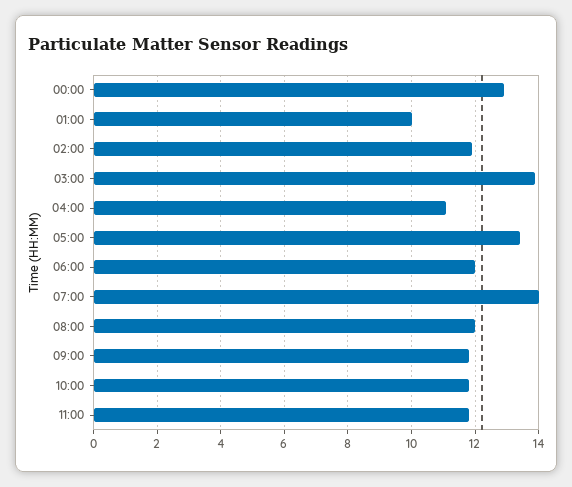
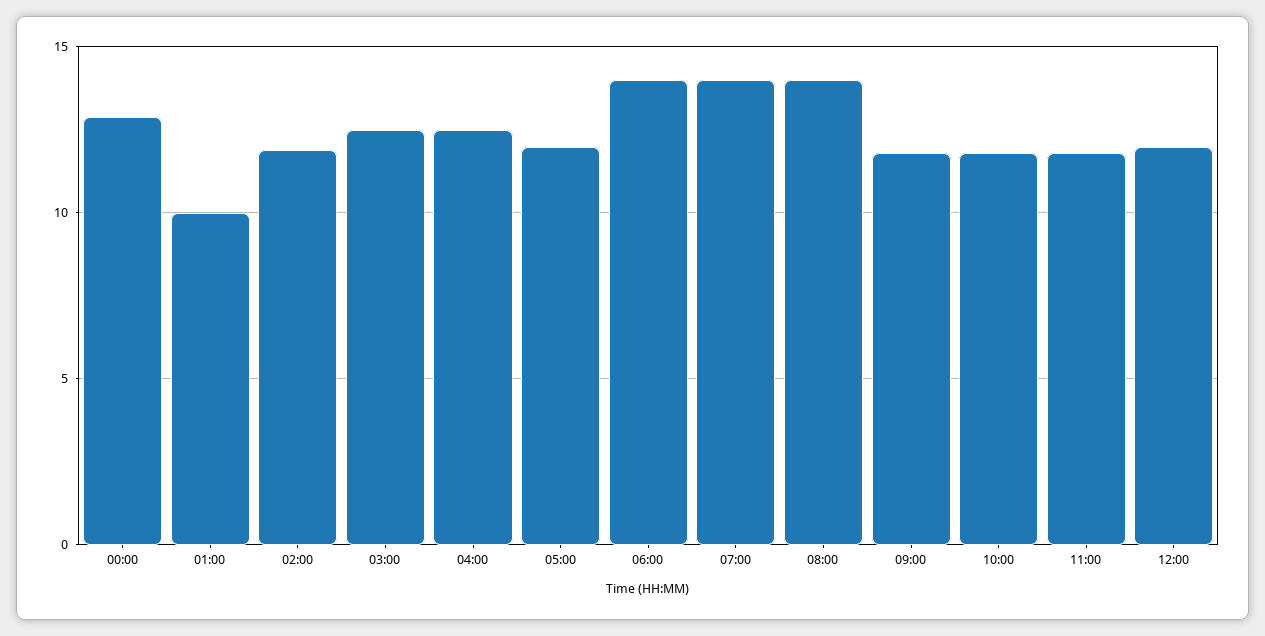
03:00: 14 -> 12.5
04:00: 11 -> 12.5
05:00: 13.5 -> 12
06:00: 12 -> 14
08:00: 12 -> 14
12:00: none -> 12

